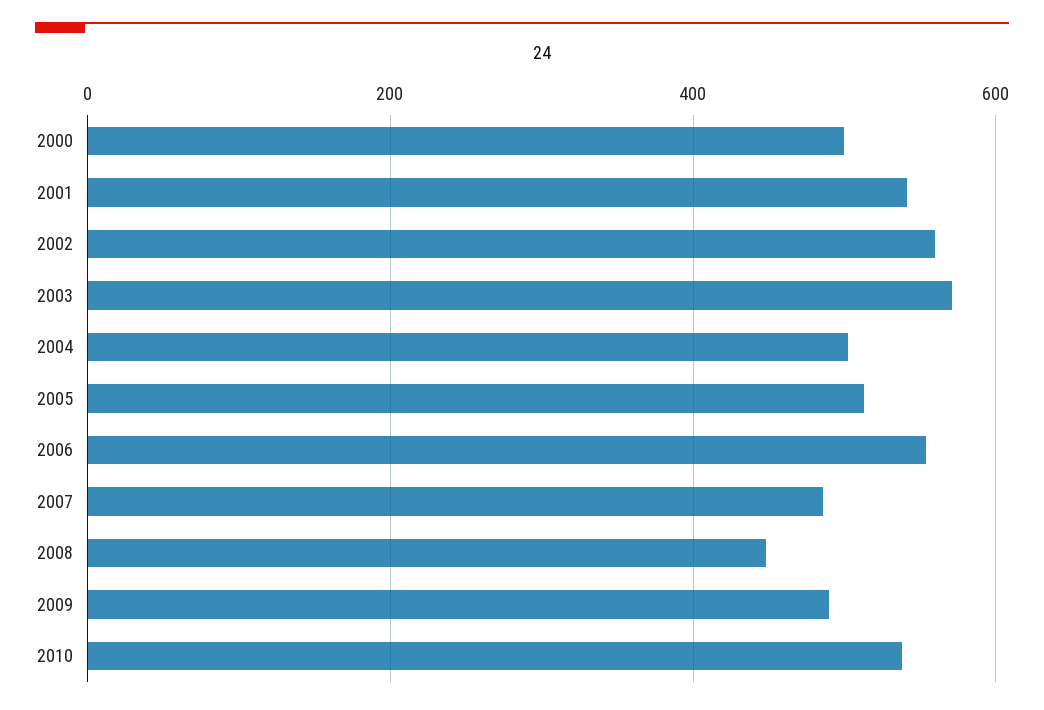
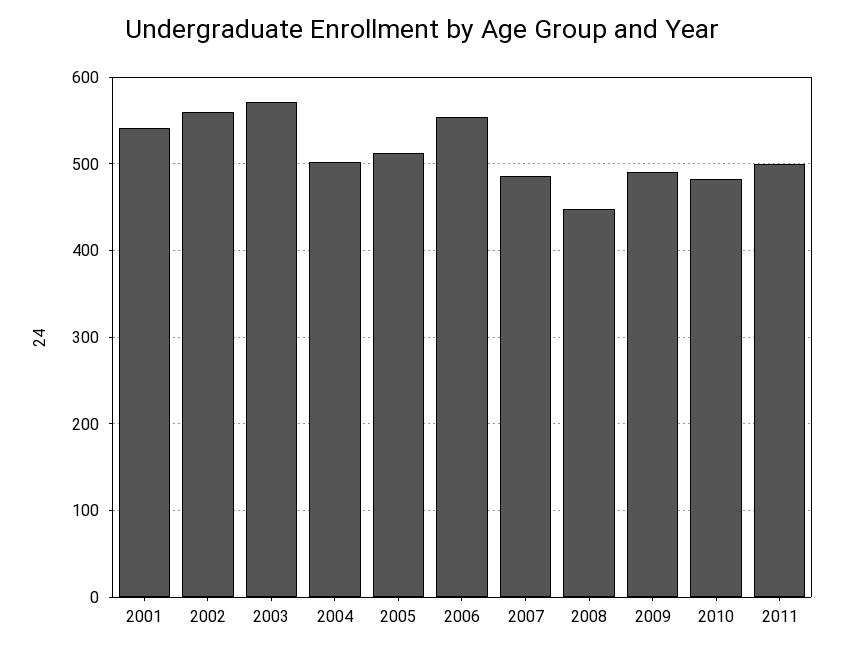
2000: 500 -> none
2010: 540 -> 480
2011: none -> 500

